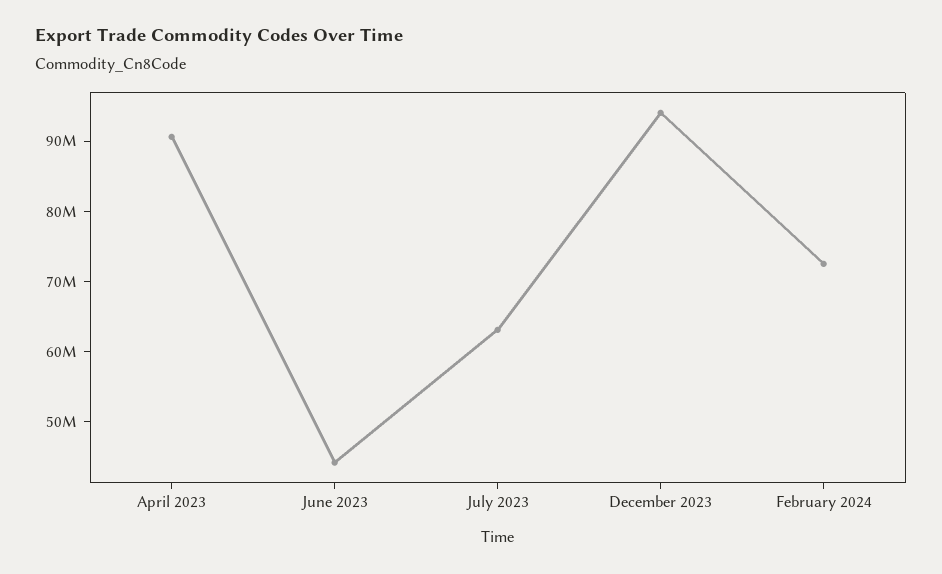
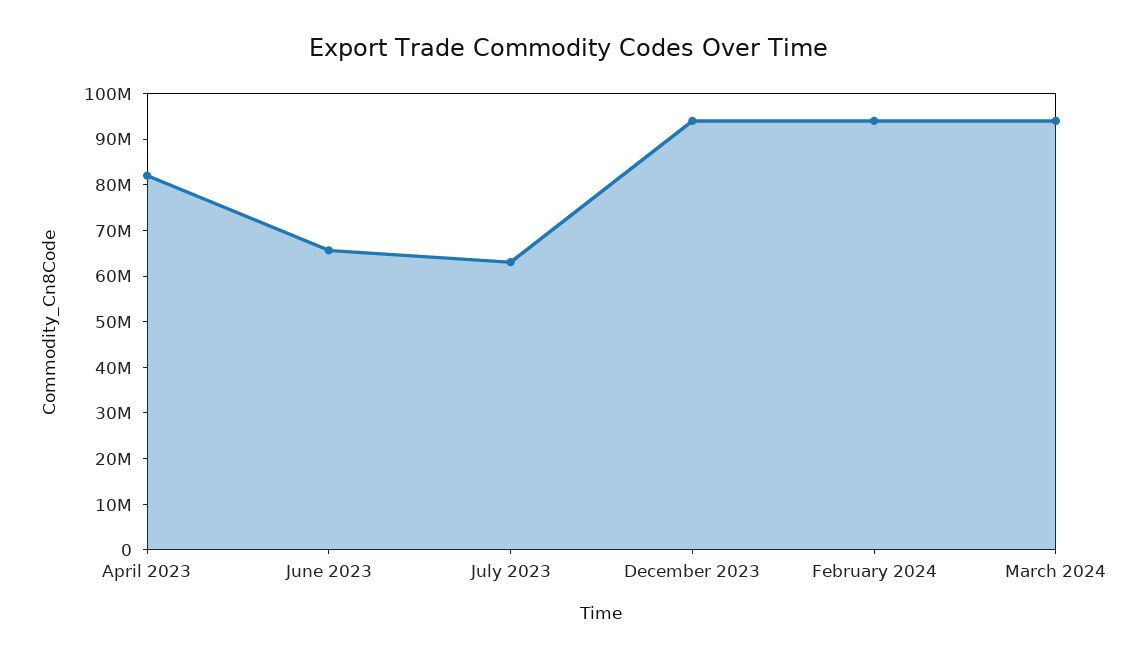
April 2023: 90000000 -> 82000000
June 2023: 44000000 -> 66000000
February 2024: 72000000 -> 94000000
March 2024: none -> 94000000

